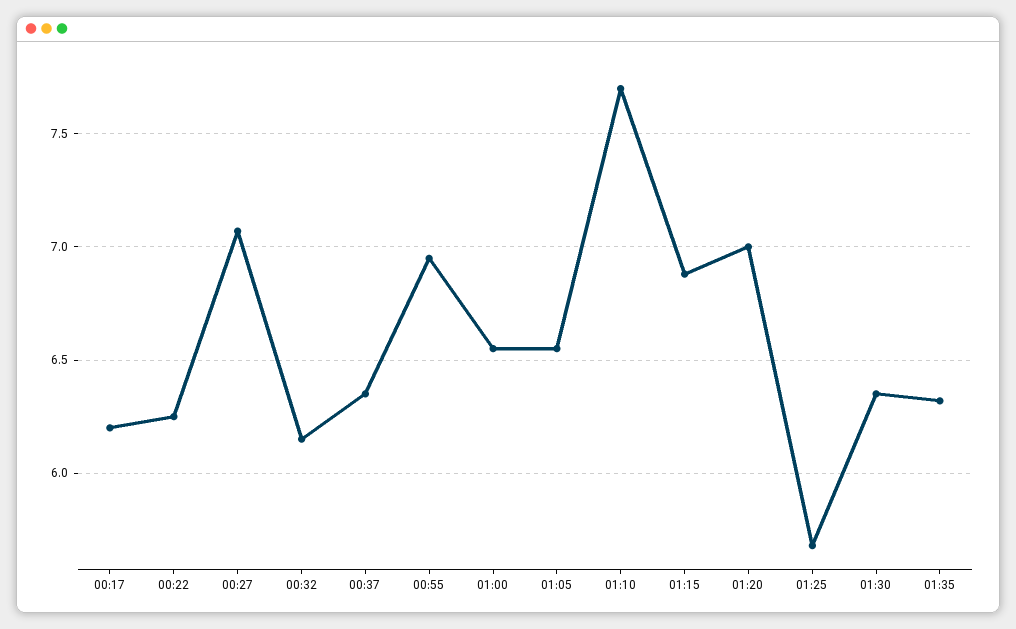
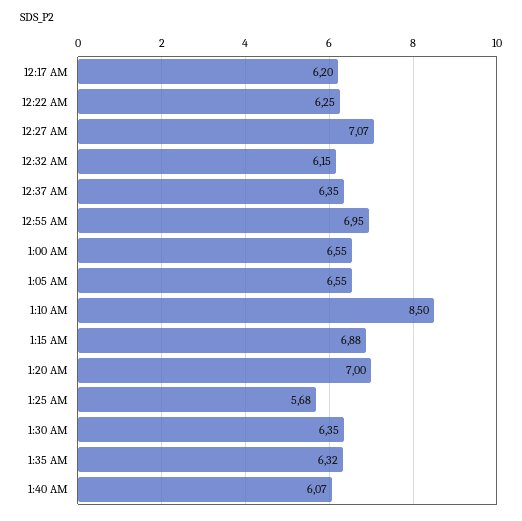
01:10: 7.7 -> 8.5
1:40 AM: none -> 6.07

